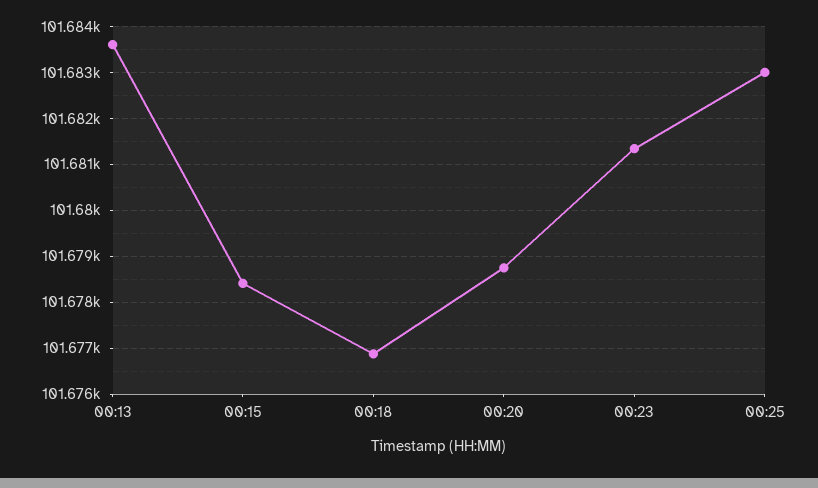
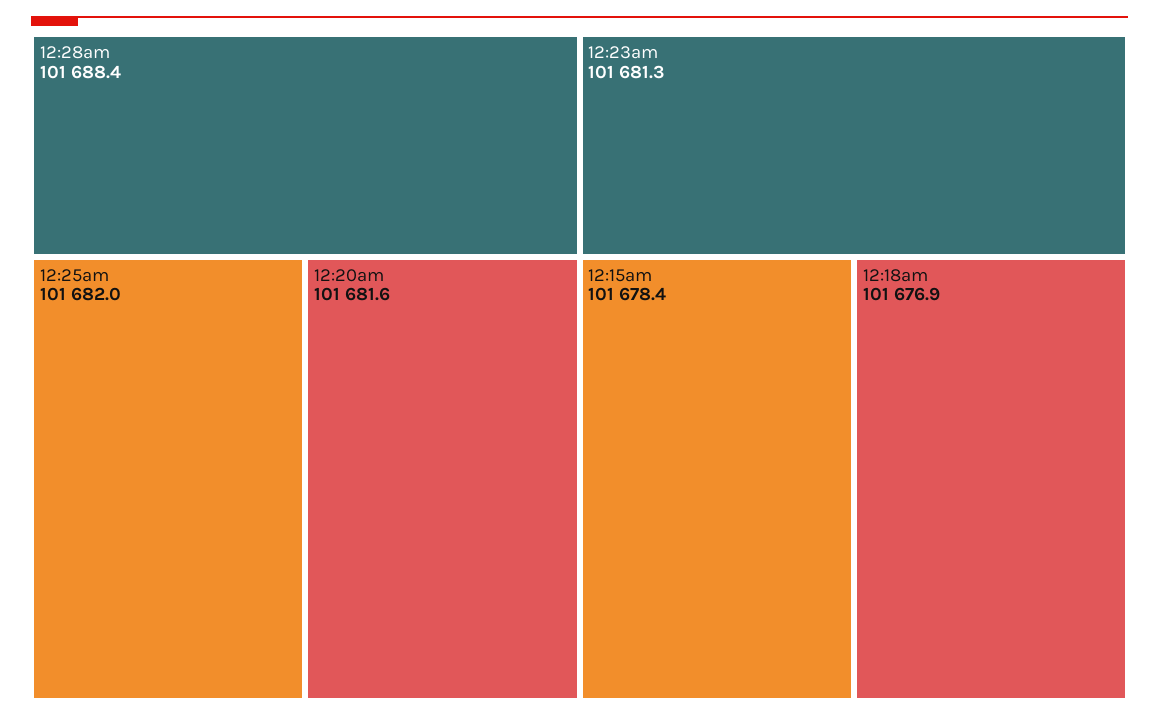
00:13: 101683.6 -> none
00:20: 101678.8 -> 101681.6
00:25: 101683 -> 101682
12:28am: none -> 101688.4

